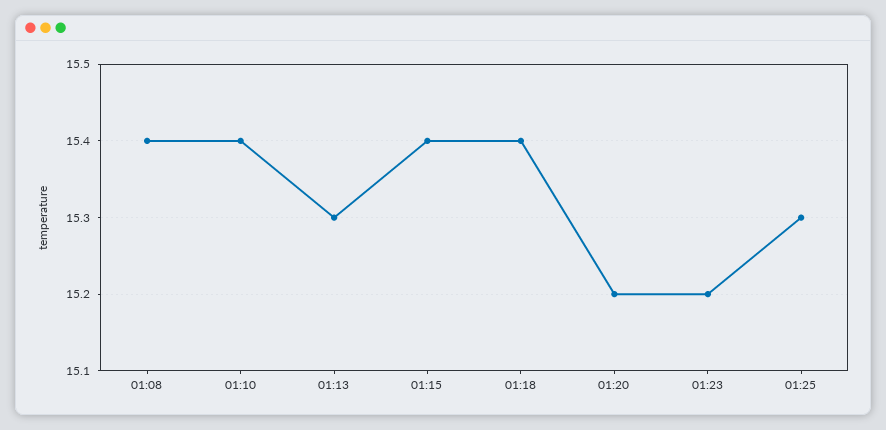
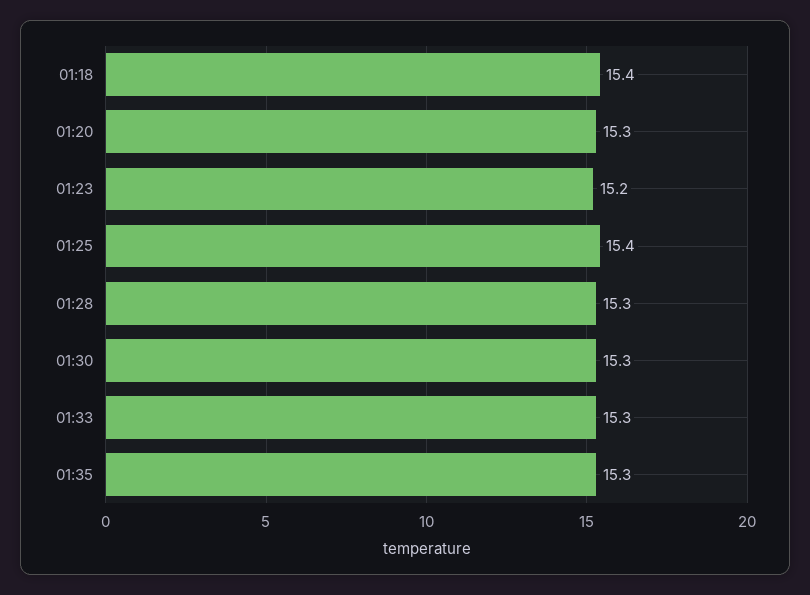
01:08: 15.4 -> none
01:10: 15.4 -> none
01:13: 15.3 -> none
01:15: 15.4 -> none
01:20: 15.2 -> 15.3
01:25: 15.3 -> 15.4
01:28: none -> 15.3
01:30: none -> 15.3
01:33: none -> 15.3
01:35: none -> 15.3

